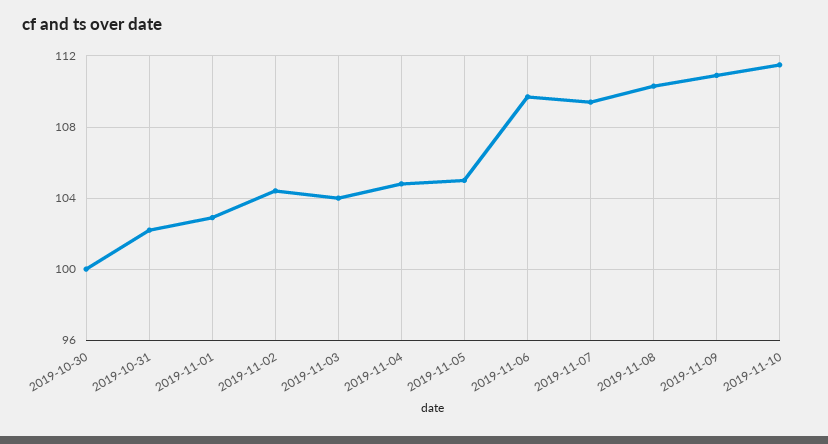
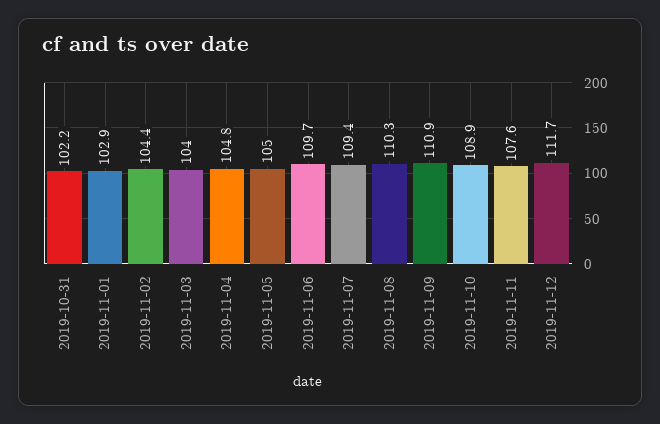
2019-10-30: 100 -> none
2019-11-10: 111.5 -> 108.9
2019-11-11: none -> 107.6
2019-11-12: none -> 111.7

